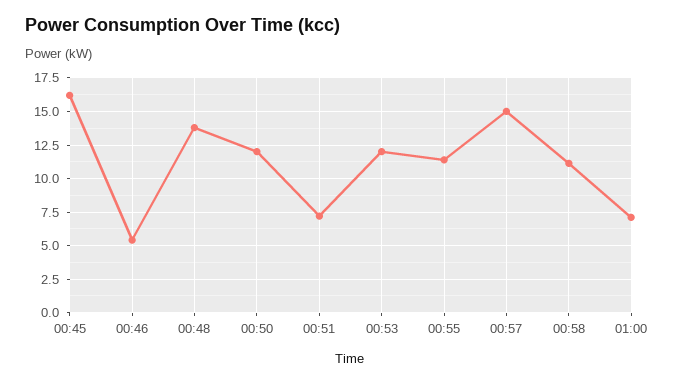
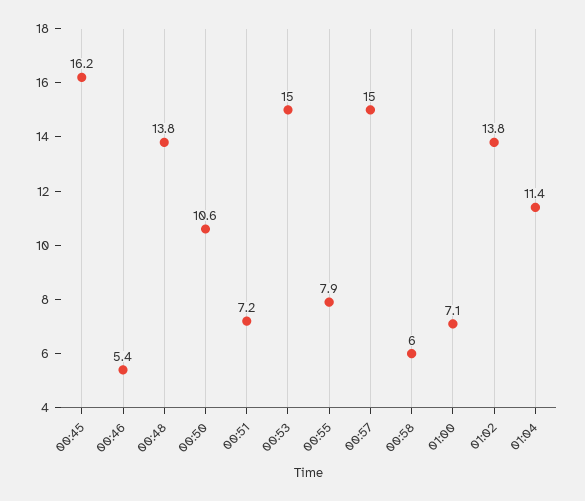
00:50: 12 -> 10.6
00:53: 12 -> 15
00:55: 11.5 -> 7.9
00:58: 11 -> 6
01:02: none -> 13.8
01:04: none -> 11.4

